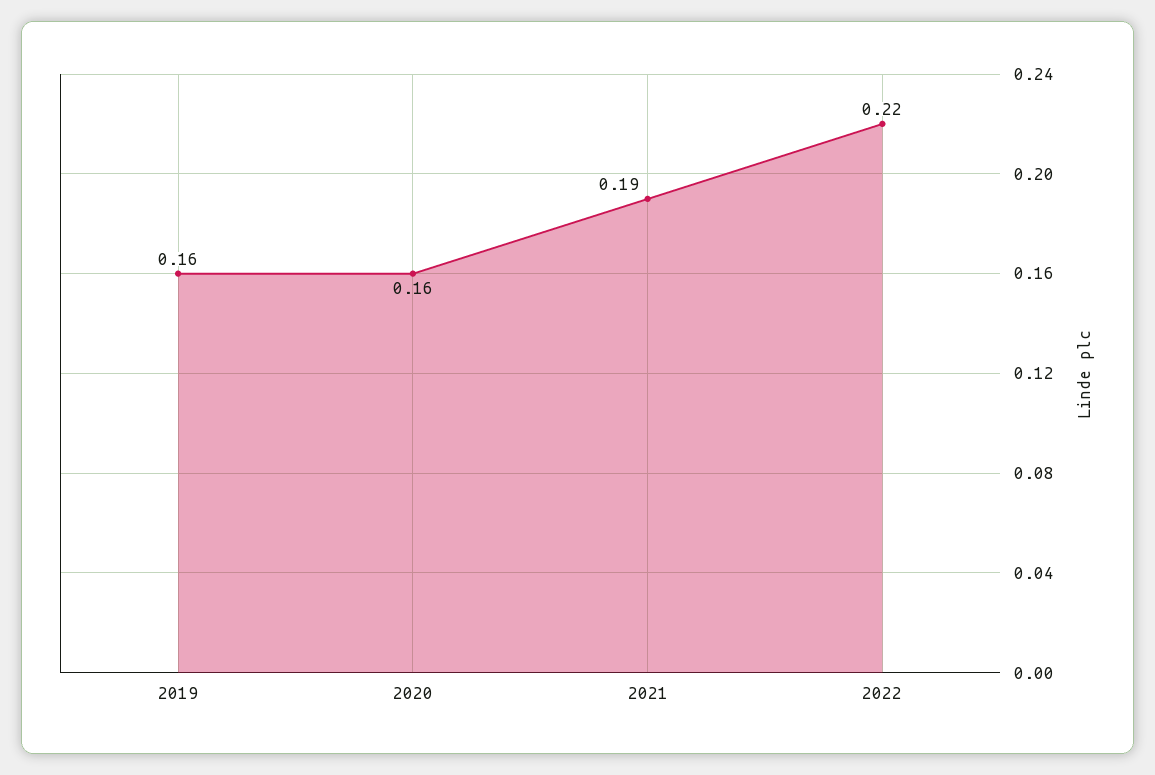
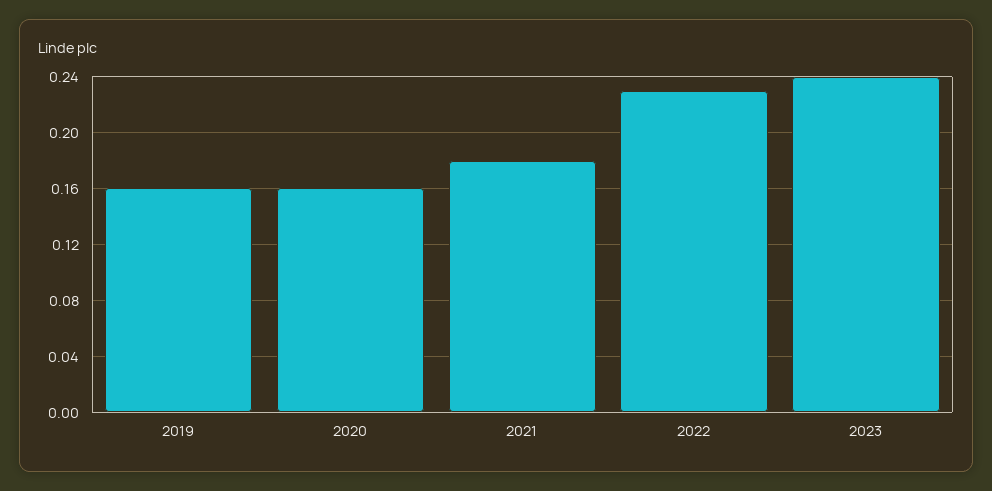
2021: 0.19 -> 0.18
2022: 0.22 -> 0.23
2023: none -> 0.24

